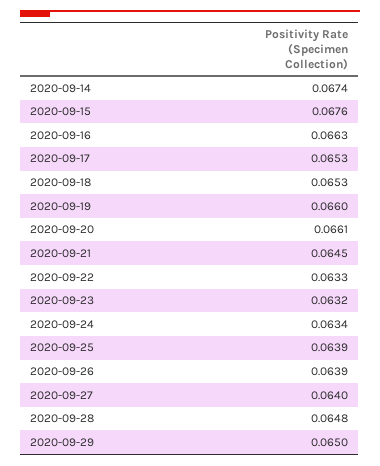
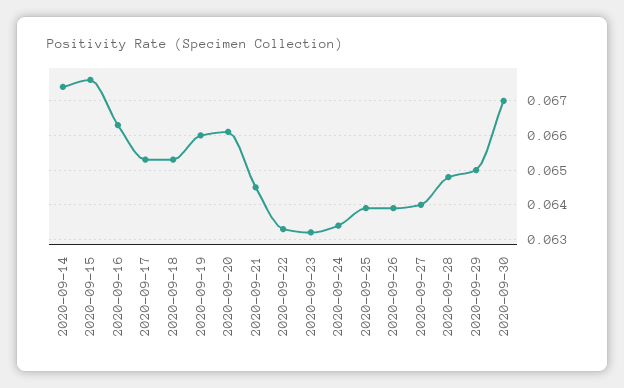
2020-09-30: none -> 0.067

